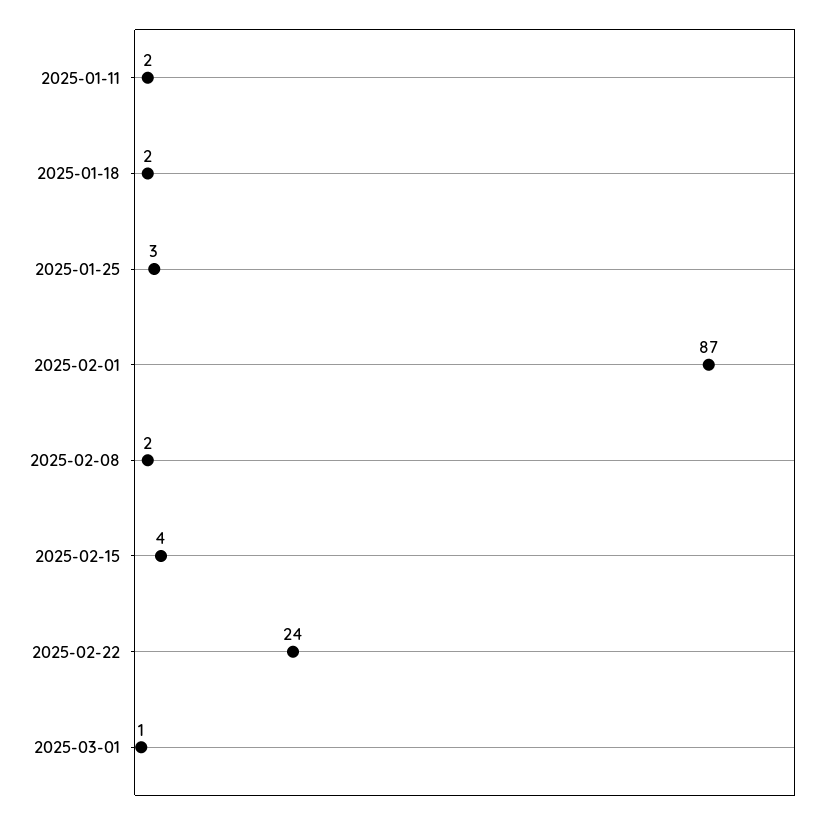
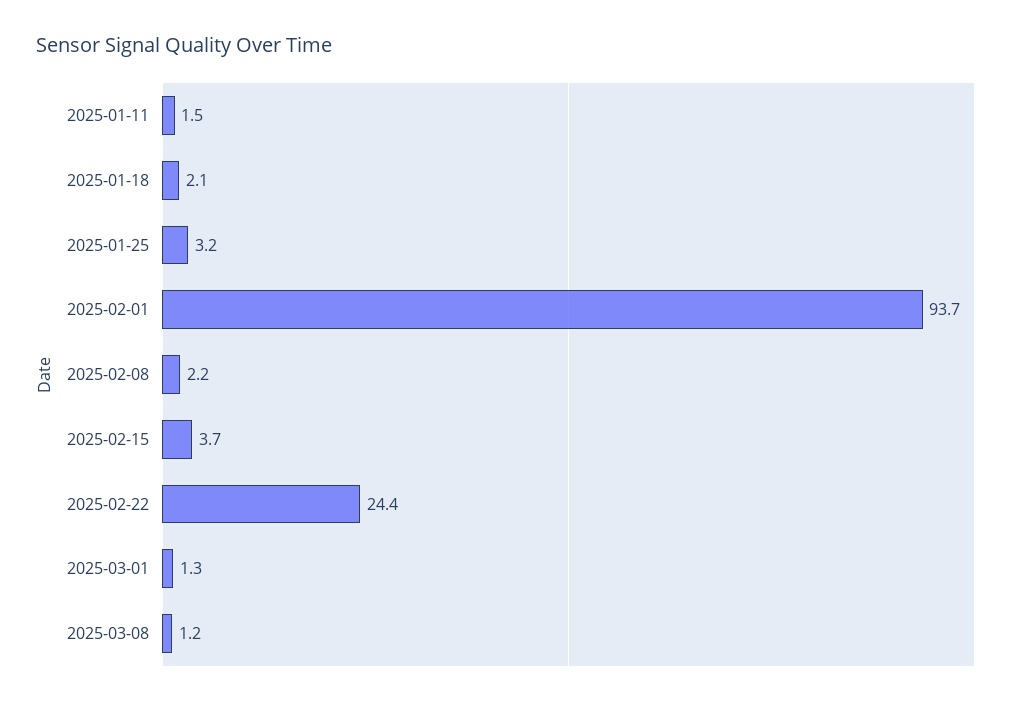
2025-02-01: 87 -> 93.7
2025-03-08: none -> 1.2

